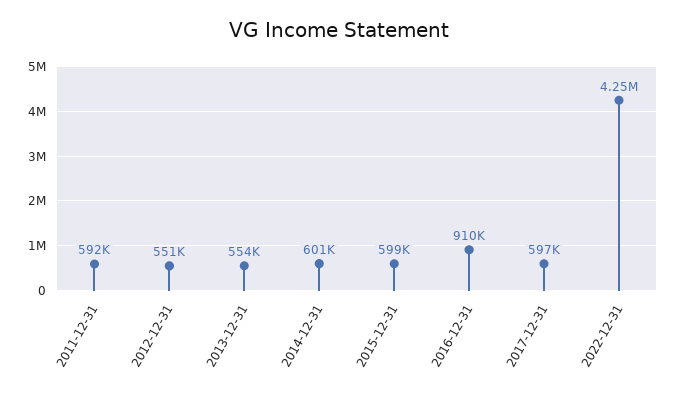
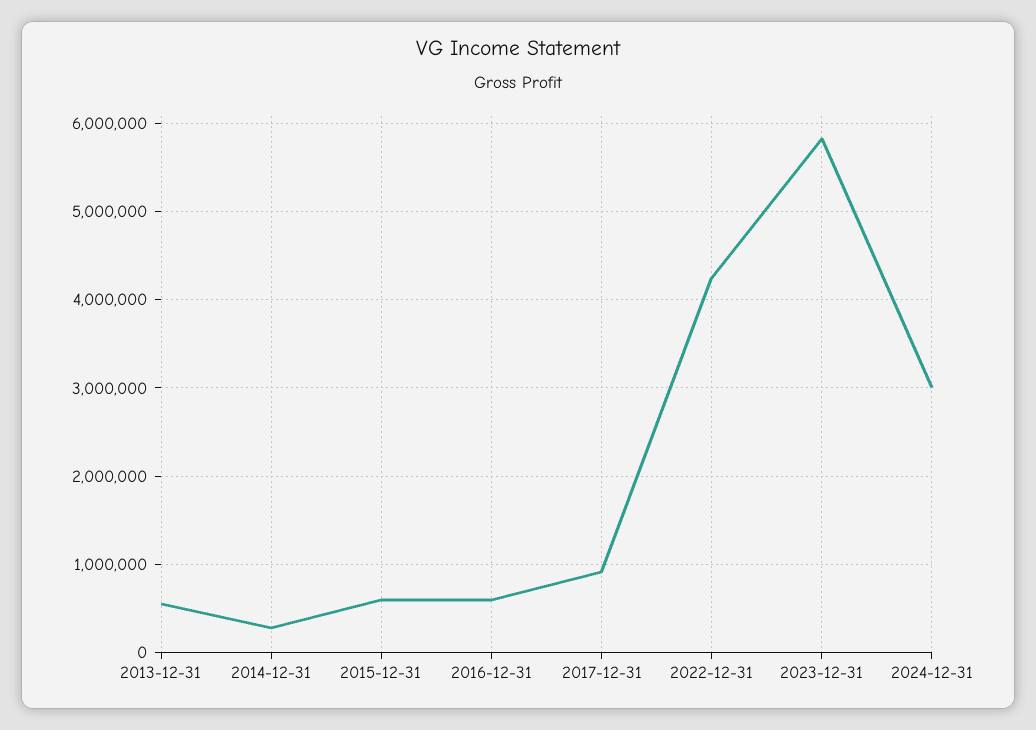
2011-12-31: 592000 -> none
2012-12-31: 551000 -> none
2014-12-31: 601000 -> 300000
2016-12-31: 910000 -> 600000
2017-12-31: 597000 -> 900000
2023-12-31: none -> 5800000
2024-12-31: none -> 3000000

